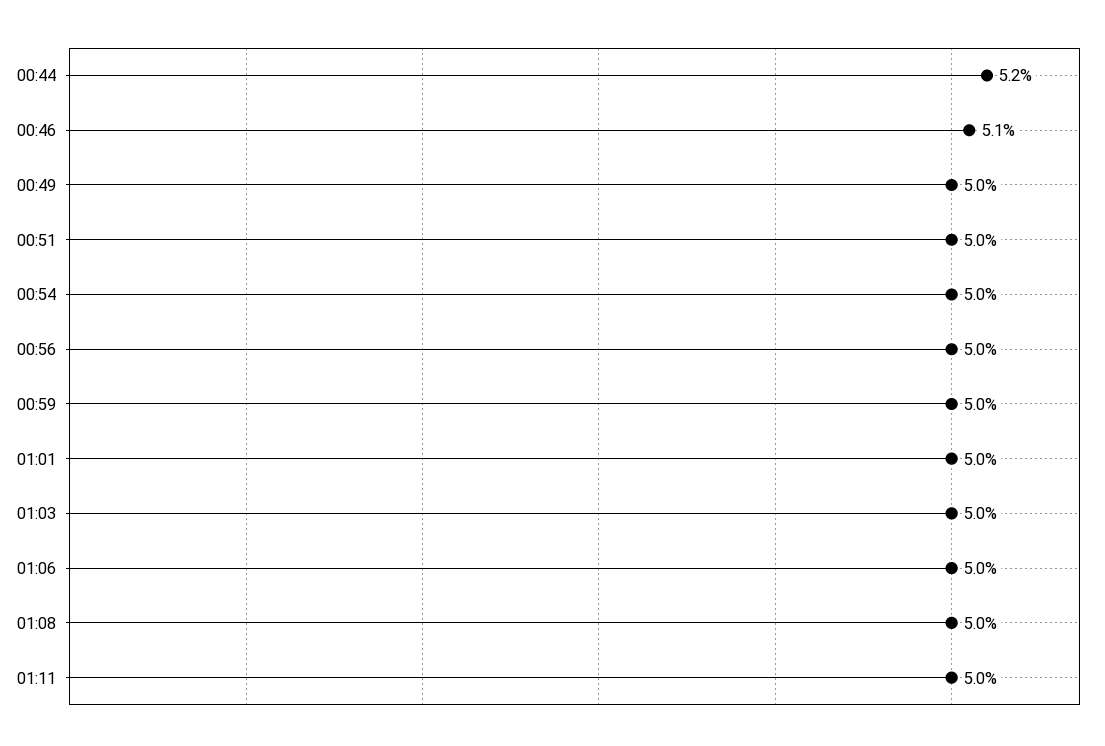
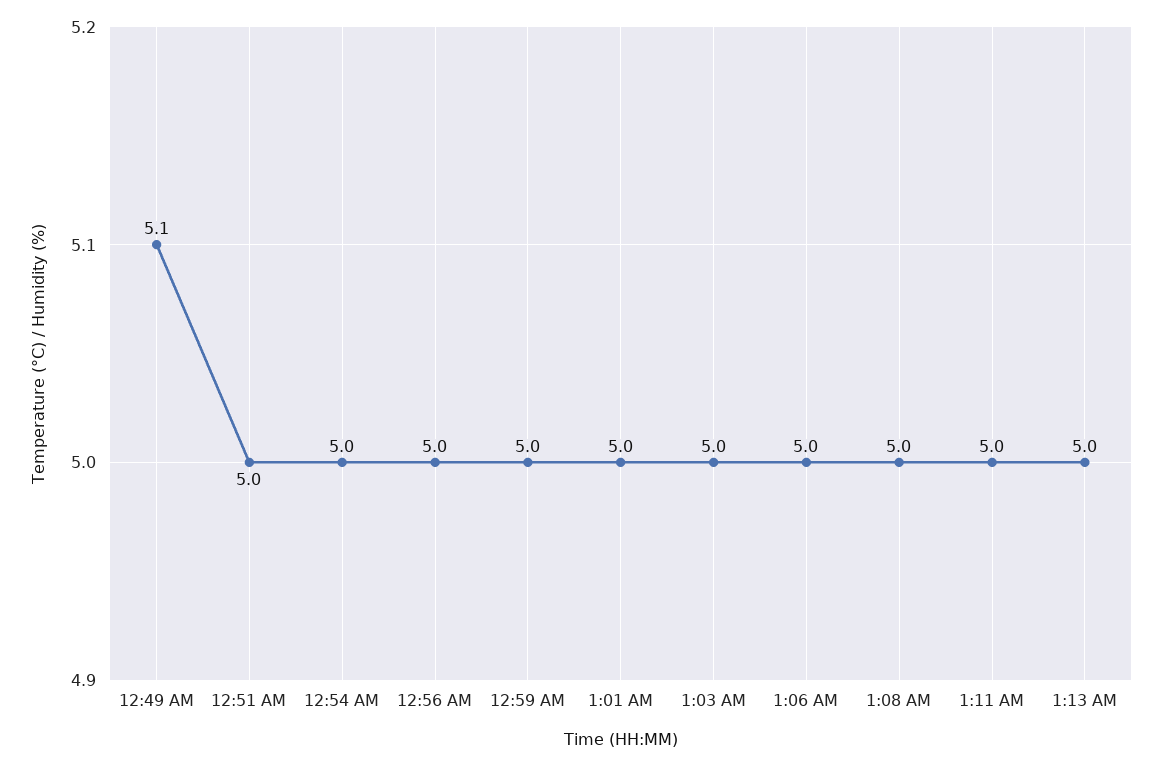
00:44: 5.2 -> none
00:46: 5.1 -> none
00:49: 5 -> 5.1
1:13 AM: none -> 5

